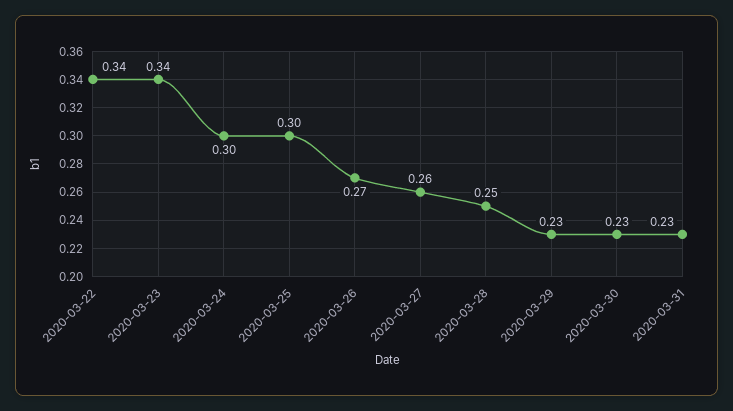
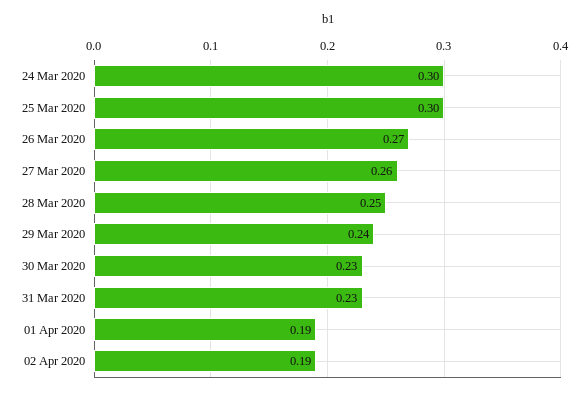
2020-03-22: 0.34 -> none
2020-03-23: 0.34 -> none
2020-03-29: 0.23 -> 0.24
01 Apr 2020: none -> 0.19
02 Apr 2020: none -> 0.19

